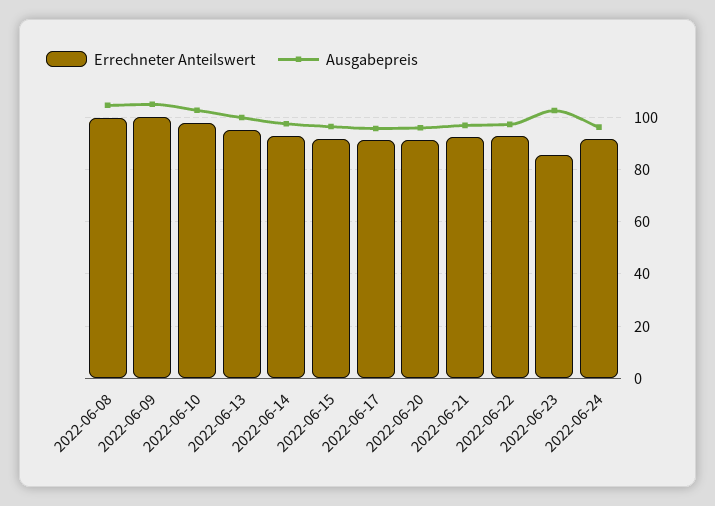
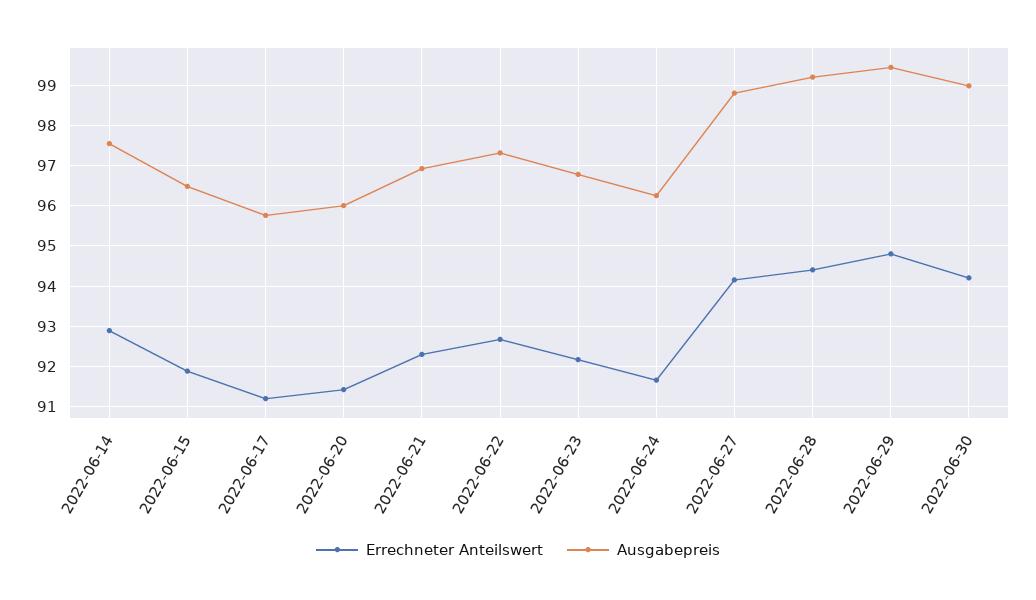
Errechneter Anteilswert, 2022-06-08: 100 -> none
Ausgabepreis, 2022-06-08: 105 -> none
Errechneter Anteilswert, 2022-06-09: 100 -> none
Ausgabepreis, 2022-06-09: 105 -> none
Errechneter Anteilswert, 2022-06-10: 97.5 -> none
Ausgabepreis, 2022-06-10: 102.5 -> none
Errechneter Anteilswert, 2022-06-13: 95 -> none
Ausgabepreis, 2022-06-13: 100 -> none
Errechneter Anteilswert, 2022-06-23: 85 -> 92.2
Ausgabepreis, 2022-06-23: 102.5 -> 96.8
Errechneter Anteilswert, 2022-06-27: none -> 94.2
Ausgabepreis, 2022-06-27: none -> 98.8
Errechneter Anteilswert, 2022-06-28: none -> 94.4
Ausgabepreis, 2022-06-28: none -> 99.2
Errechneter Anteilswert, 2022-06-29: none -> 94.8
Ausgabepreis, 2022-06-29: none -> 99.4
Errechneter Anteilswert, 2022-06-30: none -> 94.2
Ausgabepreis, 2022-06-30: none -> 99

